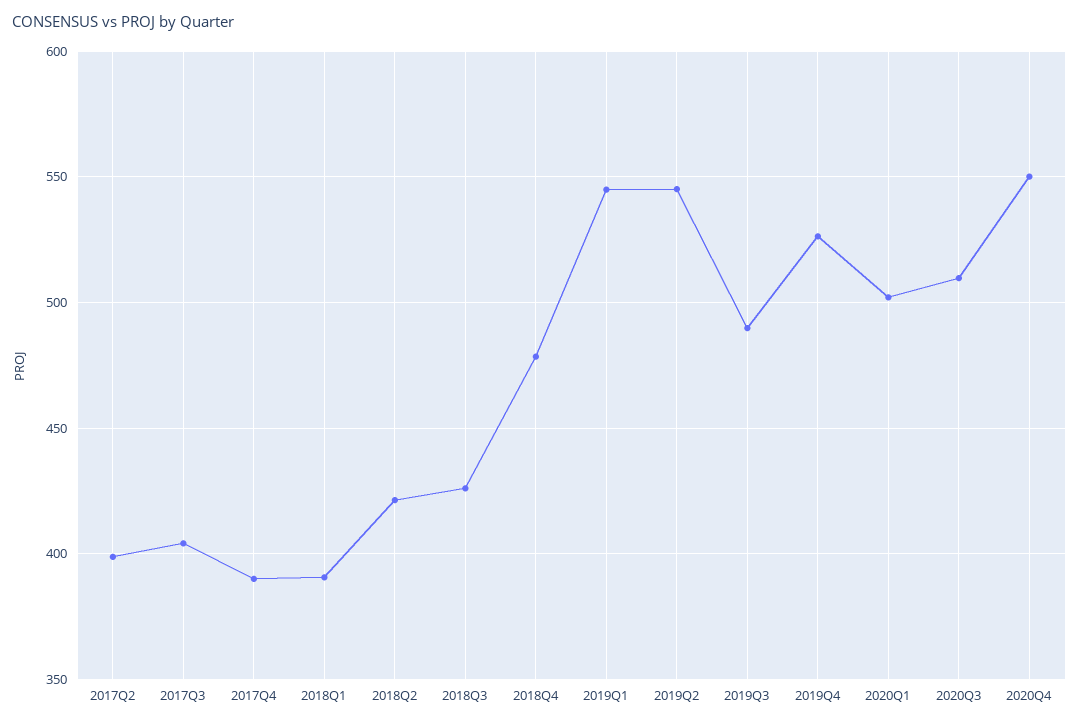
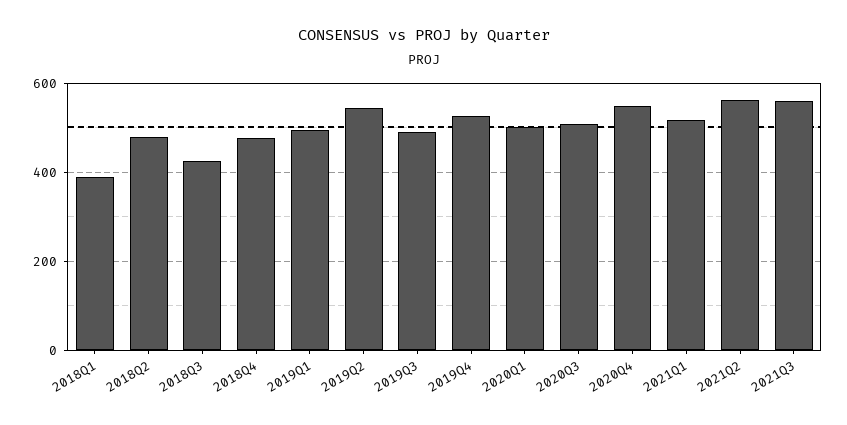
2017Q2: 400 -> none
2017Q3: 405 -> none
2017Q4: 390 -> none
2018Q2: 420 -> 480
2019Q1: 545 -> 500
2021Q1: none -> 520
2021Q2: none -> 560
2021Q3: none -> 560

